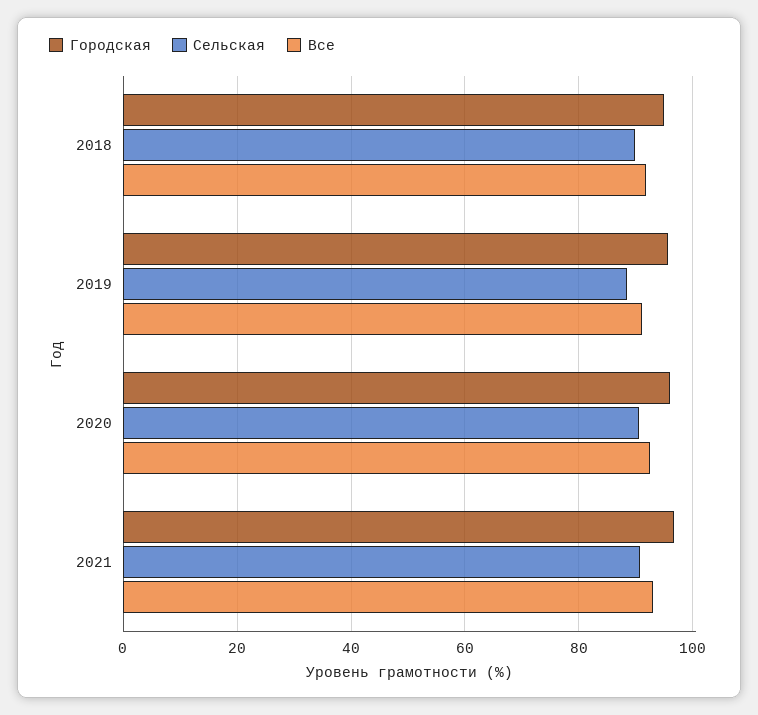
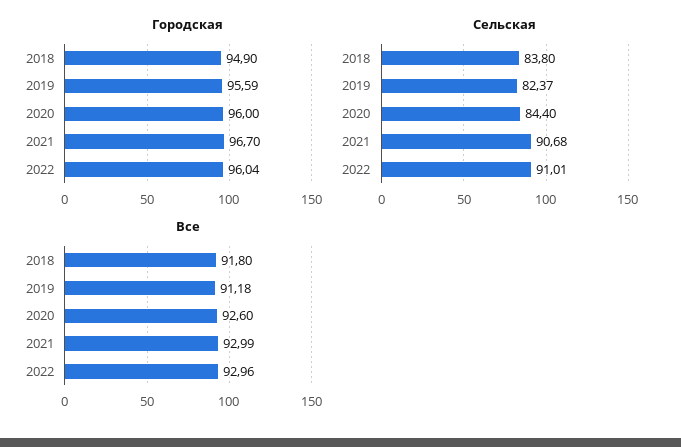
Сельская, 2018: 90 -> 83.8
Сельская, 2019: 88 -> 82.37
Сельская, 2020: 90 -> 84.4
Городская, 2022: none -> 96.04
Сельская, 2022: none -> 91.01
Все, 2022: none -> 92.96

